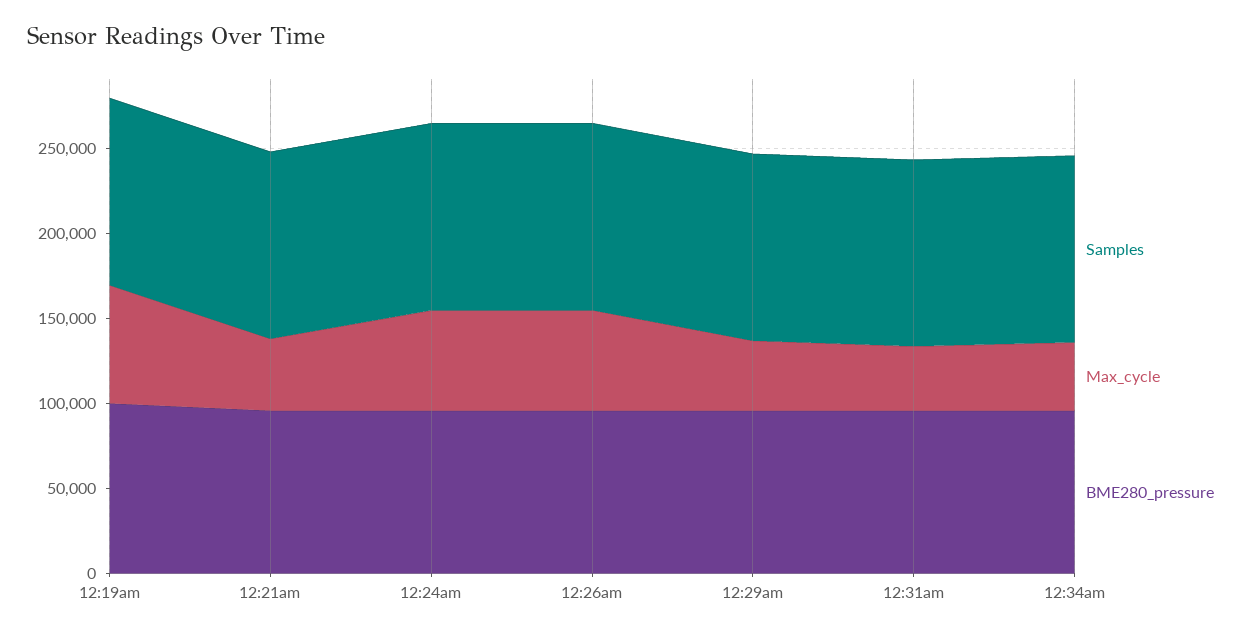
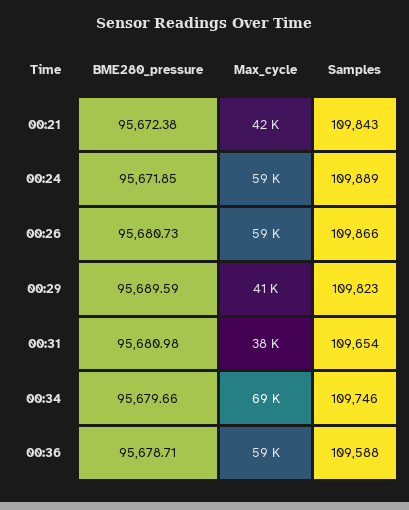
Samples, 12:19am: 110000 -> none
Max_cycle, 12:19am: 70000 -> none
BME280_pressure, 12:19am: 100000 -> none
Max_cycle, 12:34am: 40000 -> 69000
BME280_pressure, 00:36: none -> 95678.71
Max_cycle, 00:36: none -> 59000
Samples, 00:36: none -> 109588

